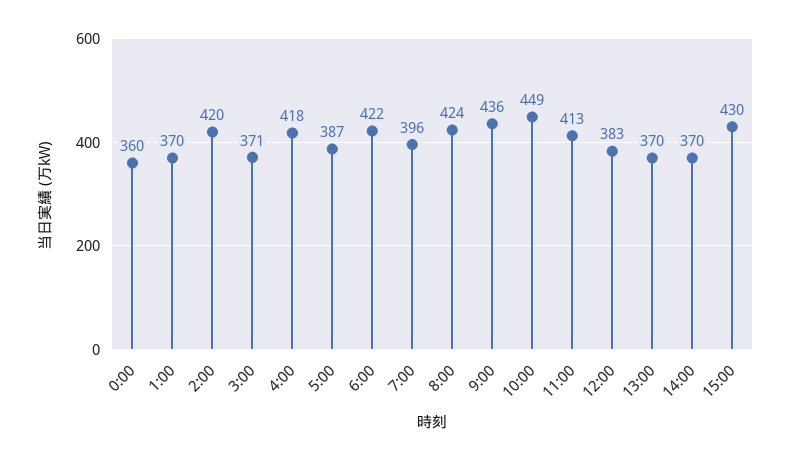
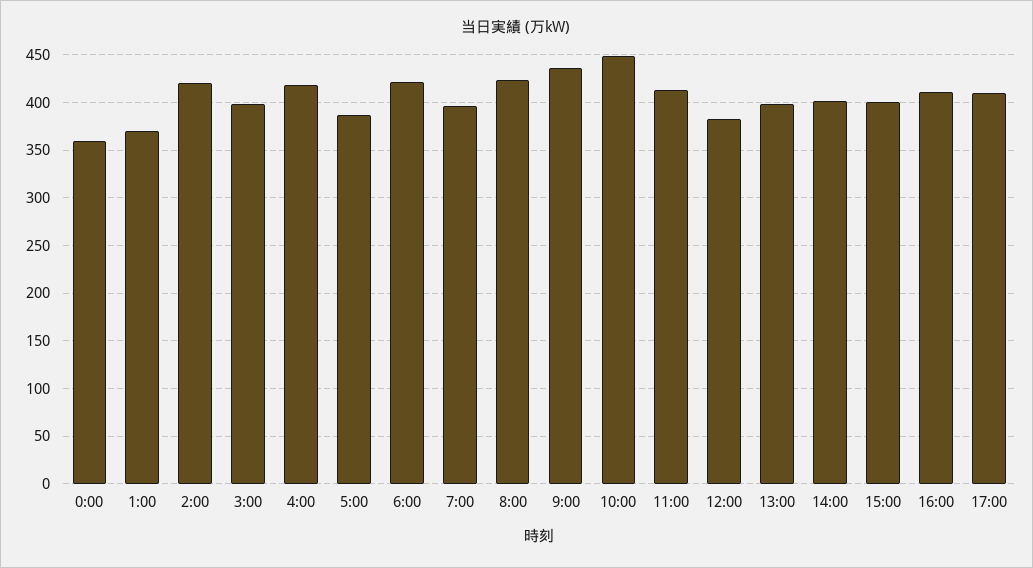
3:00: 371 -> 400
13:00: 370 -> 400
14:00: 370 -> 400
15:00: 430 -> 400
16:00: none -> 410
17:00: none -> 410

